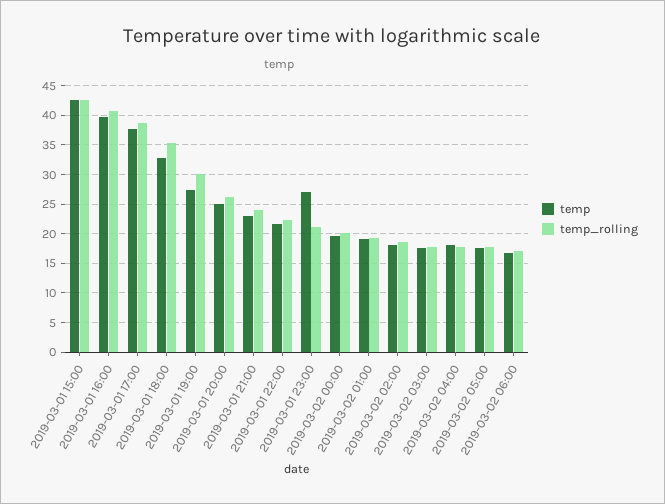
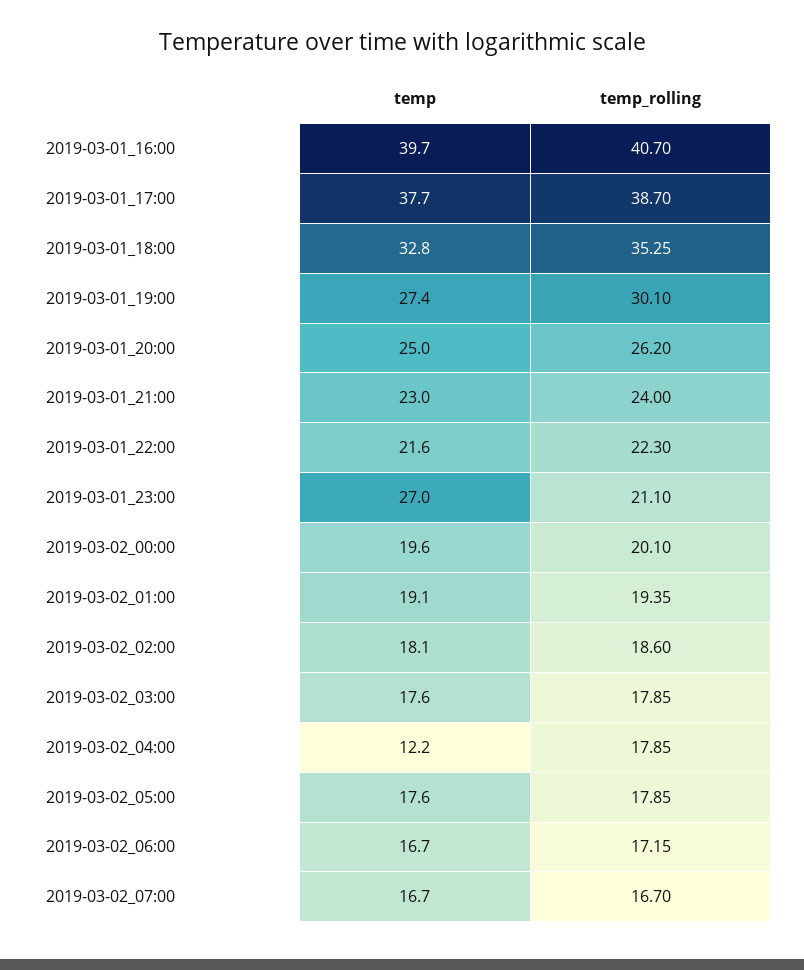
temp, 2019-03-01 15:00: 42.5 -> none
temp_rolling, 2019-03-01 15:00: 42.5 -> none
temp, 2019-03-02 04:00: 17.5 -> 12.2
temp, 2019-03-02_07:00: none -> 16.7
temp_rolling, 2019-03-02_07:00: none -> 16.7

